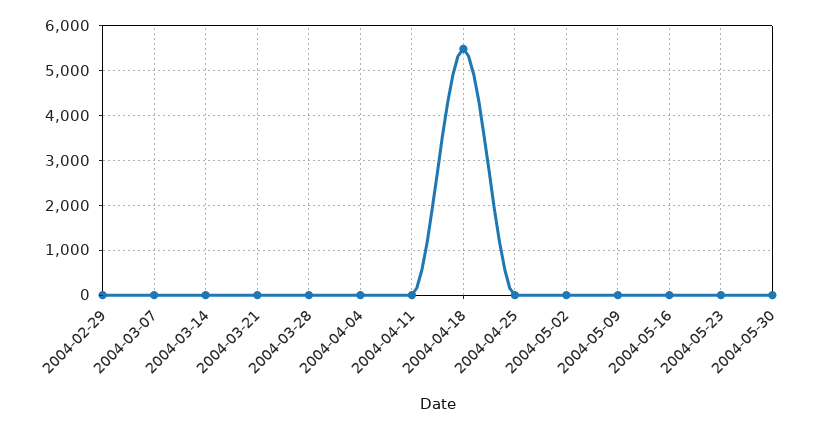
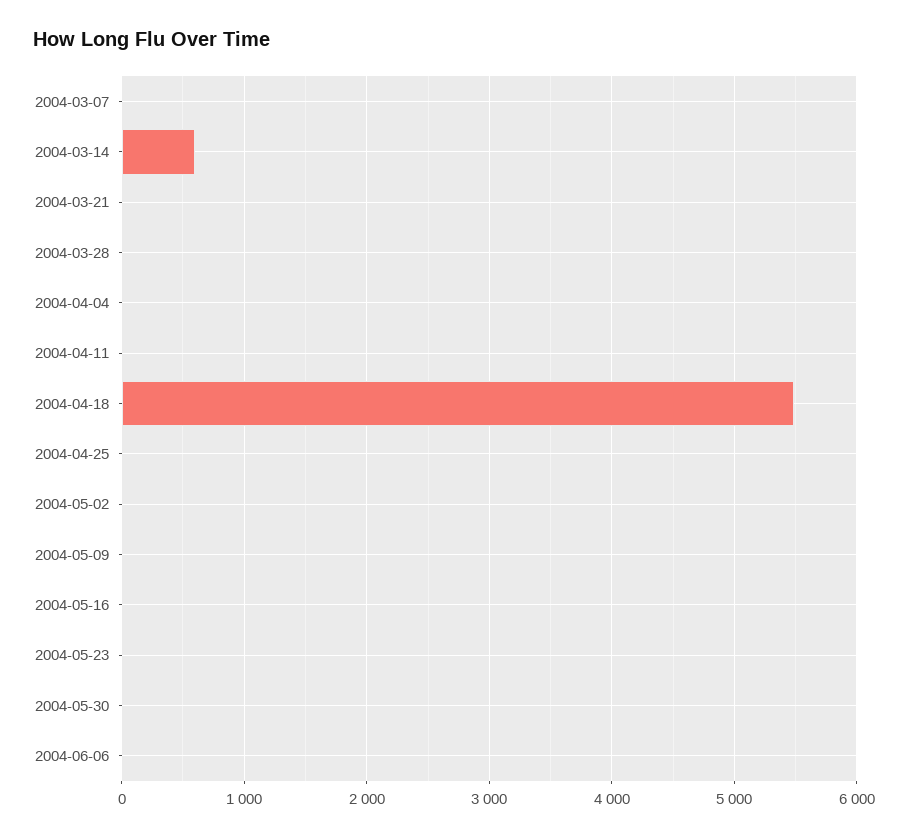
2004-02-29: 0 -> none
2004-03-14: 0 -> 600
2004-06-06: none -> 0

